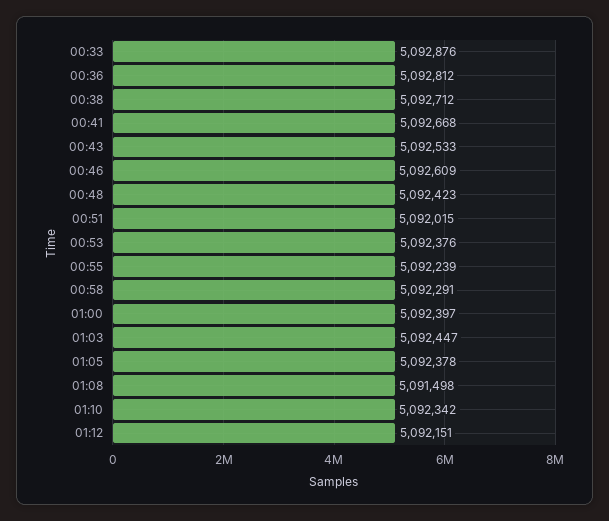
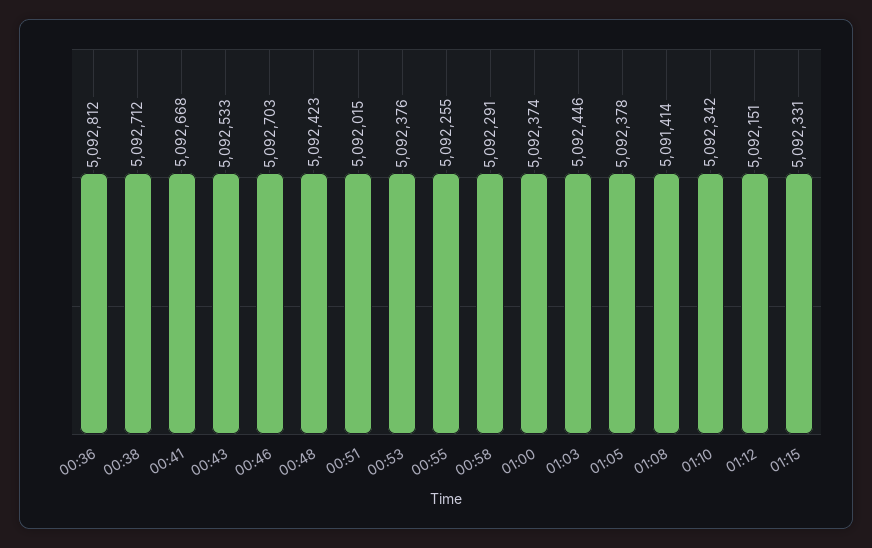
00:33: 5092876 -> none
00:46: 5092609 -> 5092703
00:55: 5092239 -> 5092255
01:00: 5092397 -> 5092374
01:03: 5092447 -> 5092446
01:08: 5091498 -> 5091414
01:15: none -> 5092331

